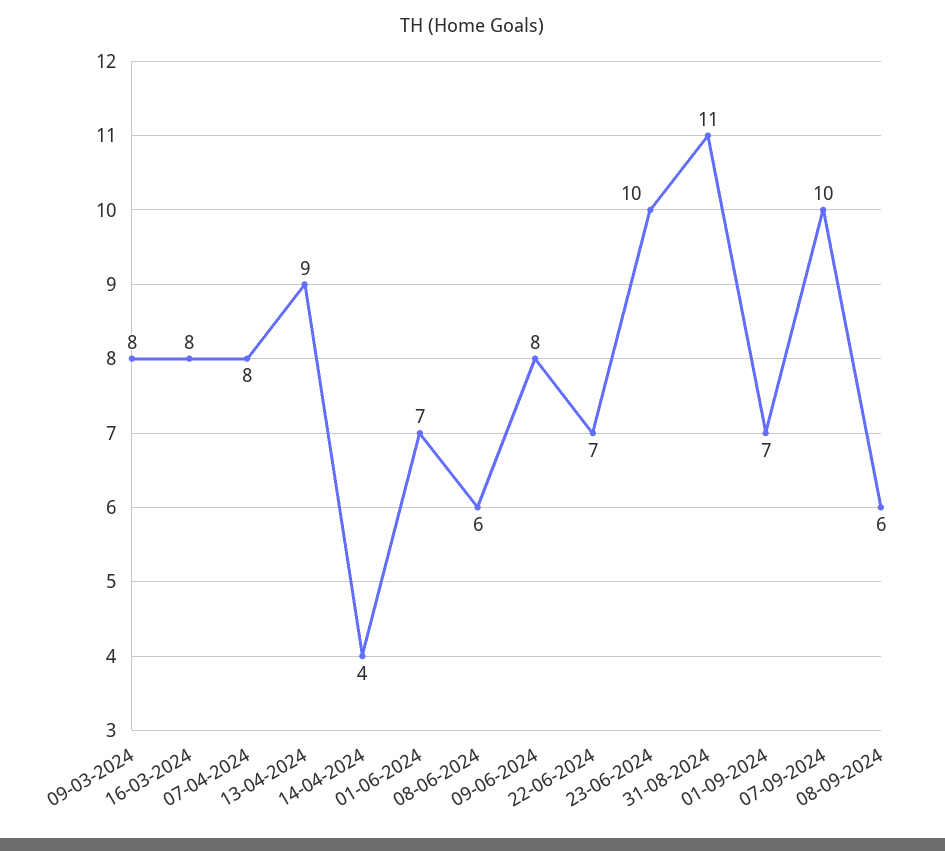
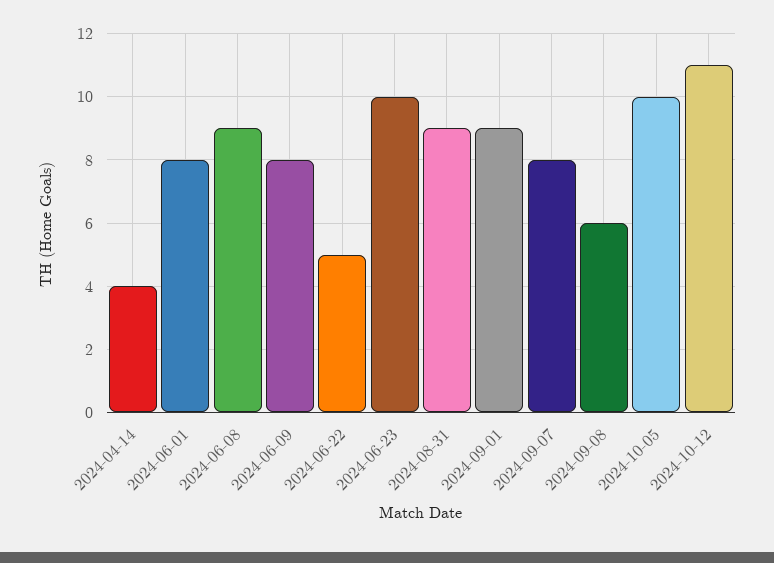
09-03-2024: 8 -> none
16-03-2024: 8 -> none
07-04-2024: 8 -> none
13-04-2024: 9 -> none
01-06-2024: 7 -> 8
08-06-2024: 6 -> 9
22-06-2024: 7 -> 5
31-08-2024: 11 -> 9
01-09-2024: 7 -> 9
07-09-2024: 10 -> 8
2024-10-05: none -> 10
2024-10-12: none -> 11

